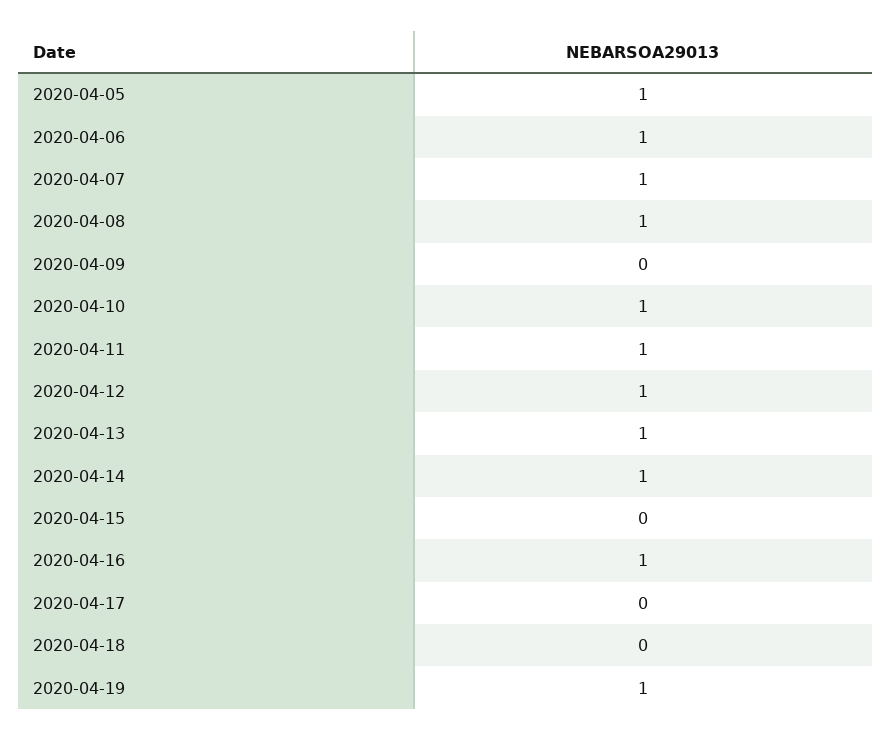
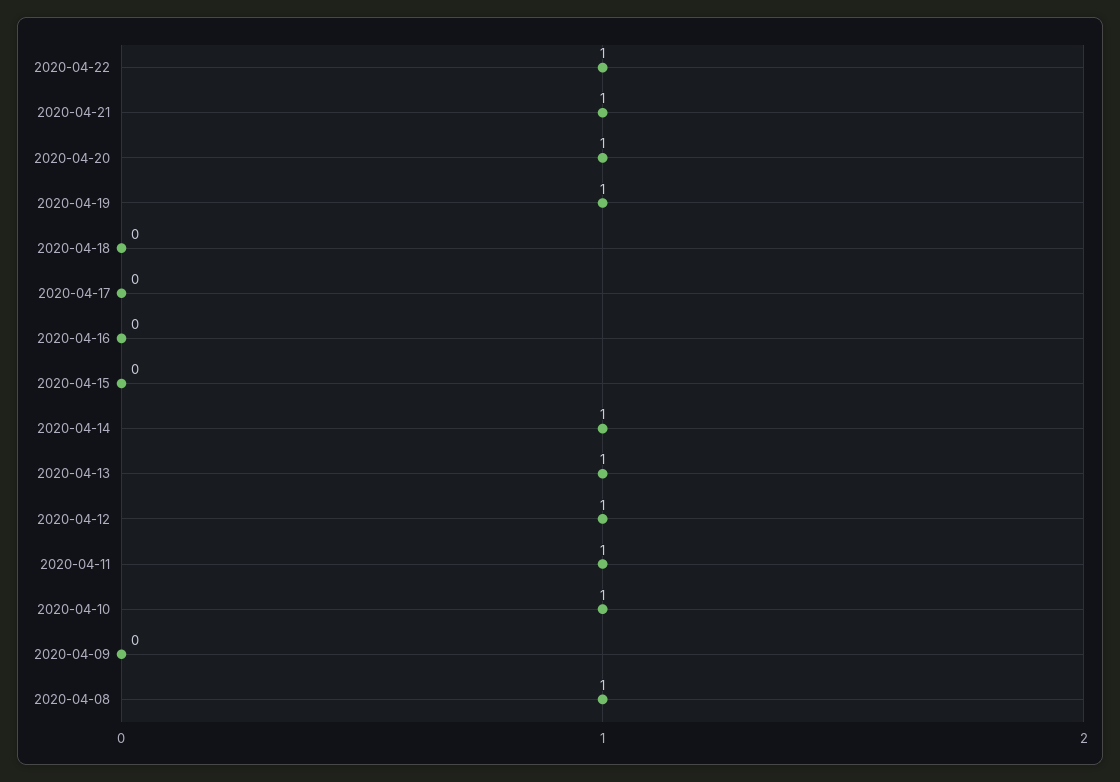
2020-04-05: 1 -> none
2020-04-06: 1 -> none
2020-04-07: 1 -> none
2020-04-16: 1 -> 0
2020-04-22: none -> 1
2020-04-21: none -> 1
2020-04-20: none -> 1

